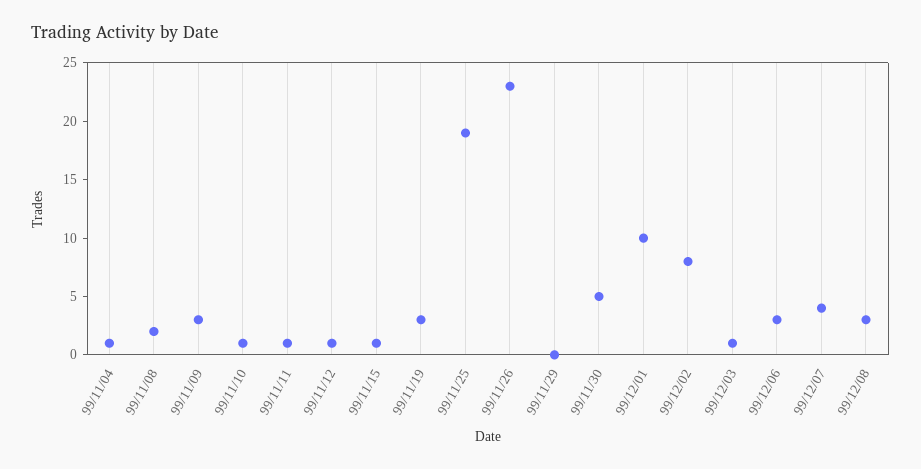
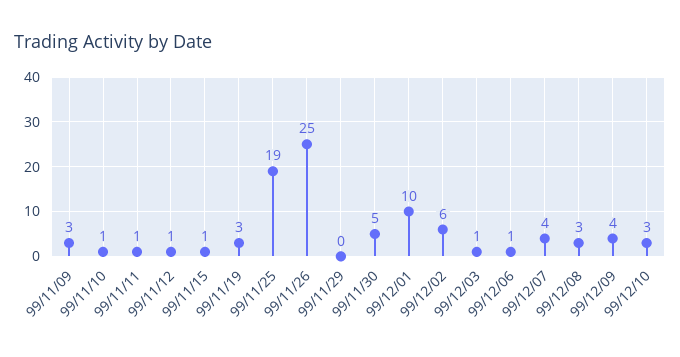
99/11/04: 1 -> none
99/11/08: 2 -> none
99/11/26: 23 -> 25
99/12/02: 8 -> 6
99/12/06: 3 -> 1
99/12/09: none -> 4
99/12/10: none -> 3

